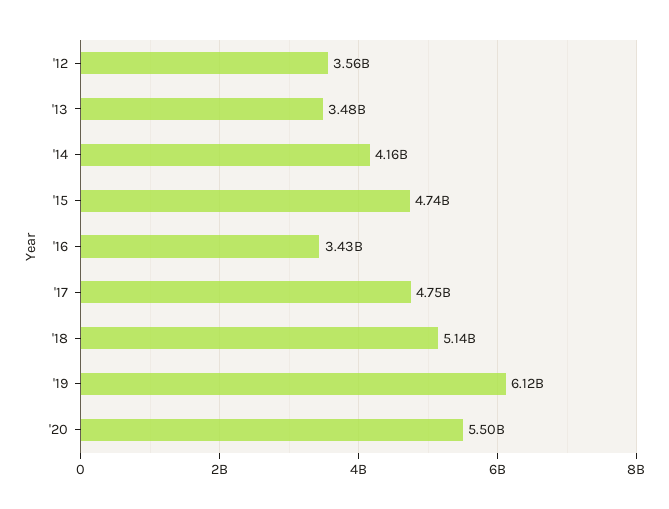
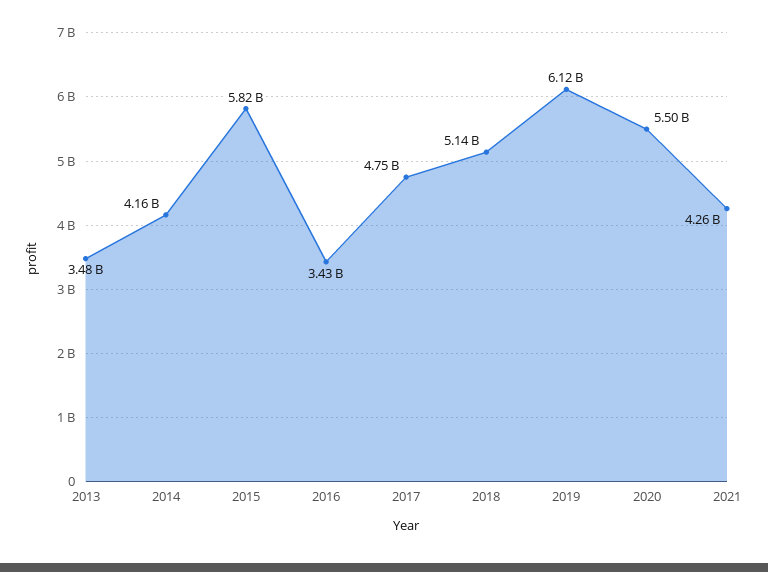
'12: 3560000000 -> none
'15: 4740000000 -> 5820000000
2021: none -> 4260000000

